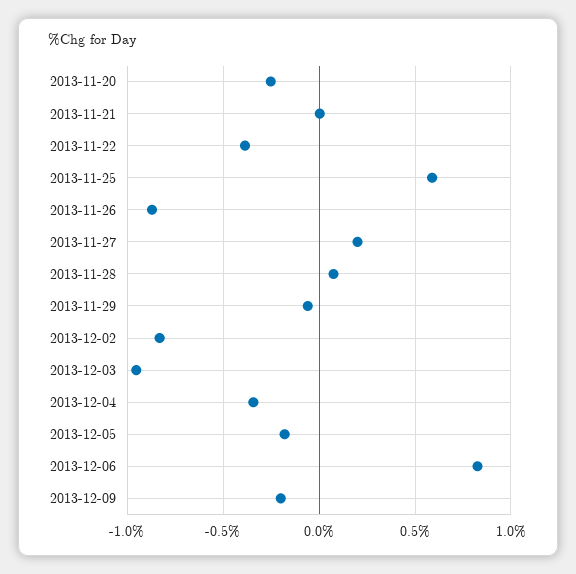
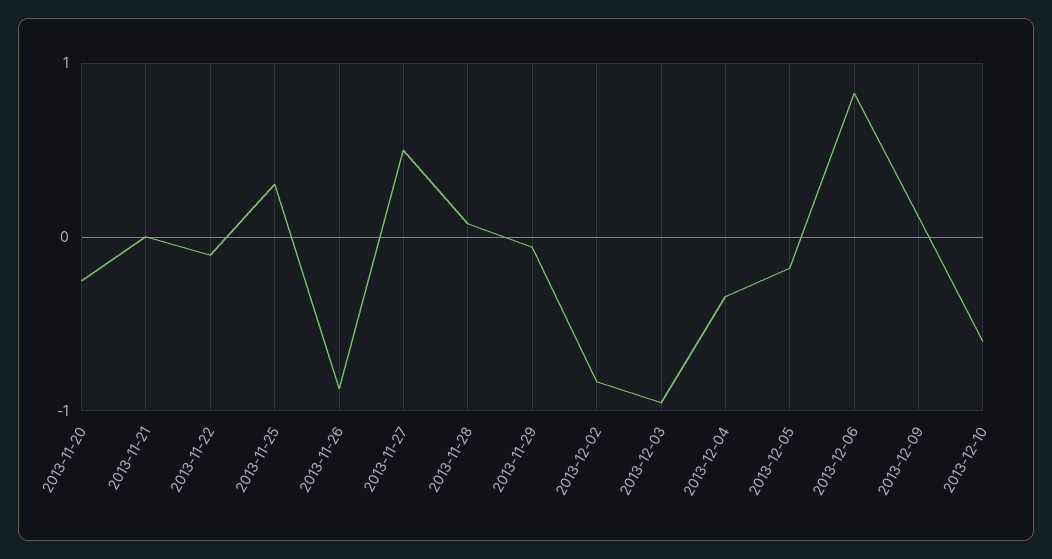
2013-11-22: -0.4 -> -0.1
2013-11-25: 0.6 -> 0.3
2013-11-27: 0.2 -> 0.5
2013-12-09: -0.2 -> 0.1
2013-12-10: none -> -0.6

